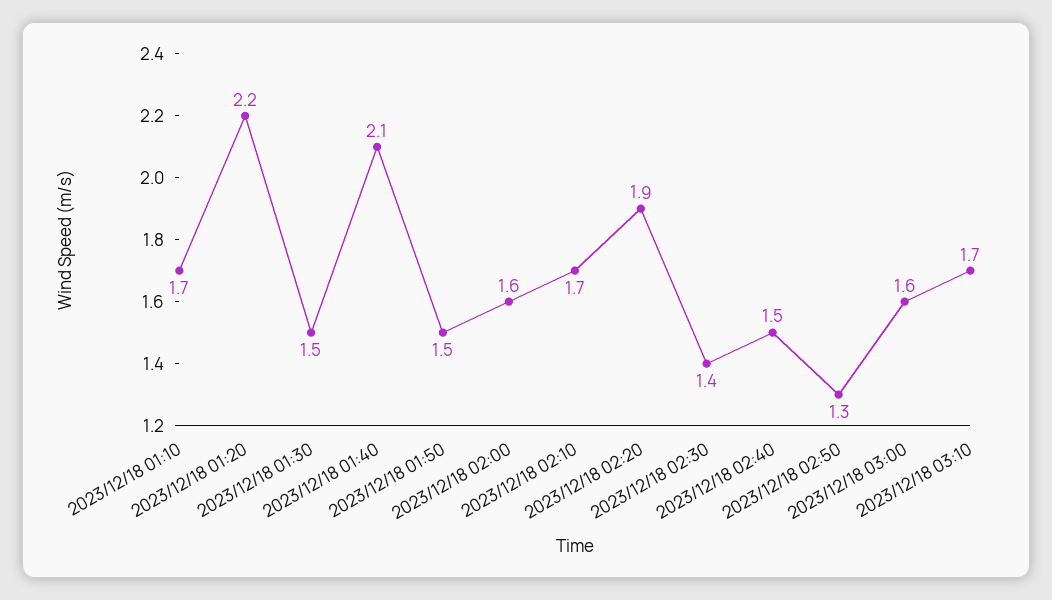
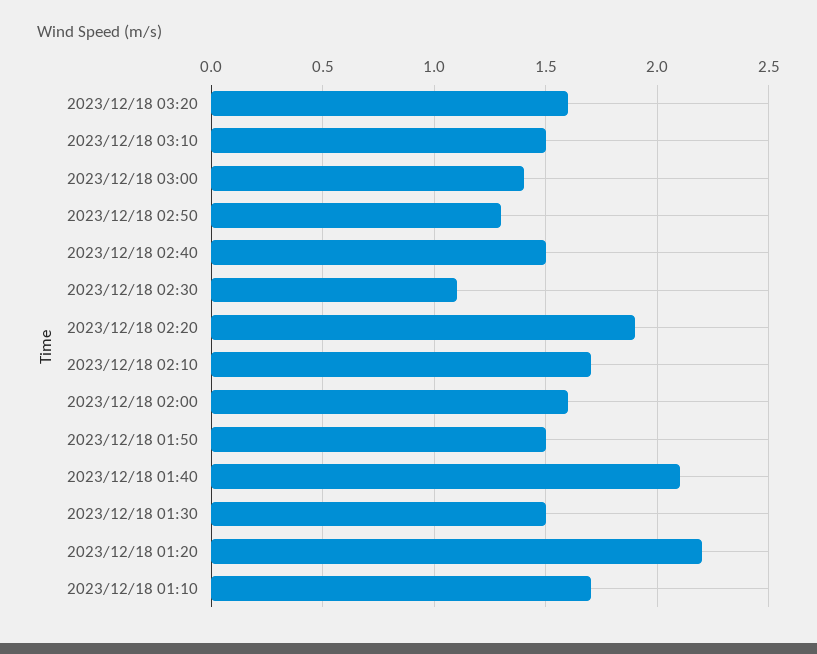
2023/12/18 02:30: 1.4 -> 1.1
2023/12/18 03:00: 1.6 -> 1.4
2023/12/18 03:10: 1.7 -> 1.5
2023/12/18 03:20: none -> 1.6

